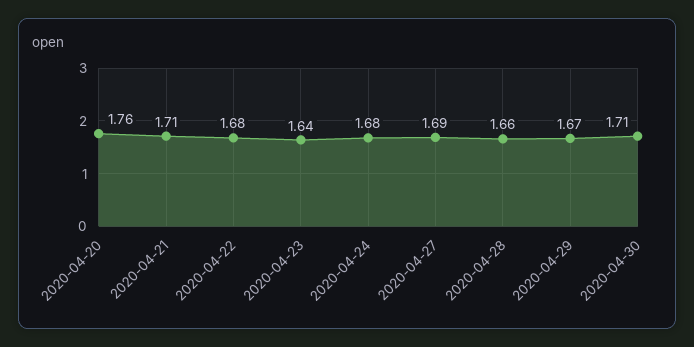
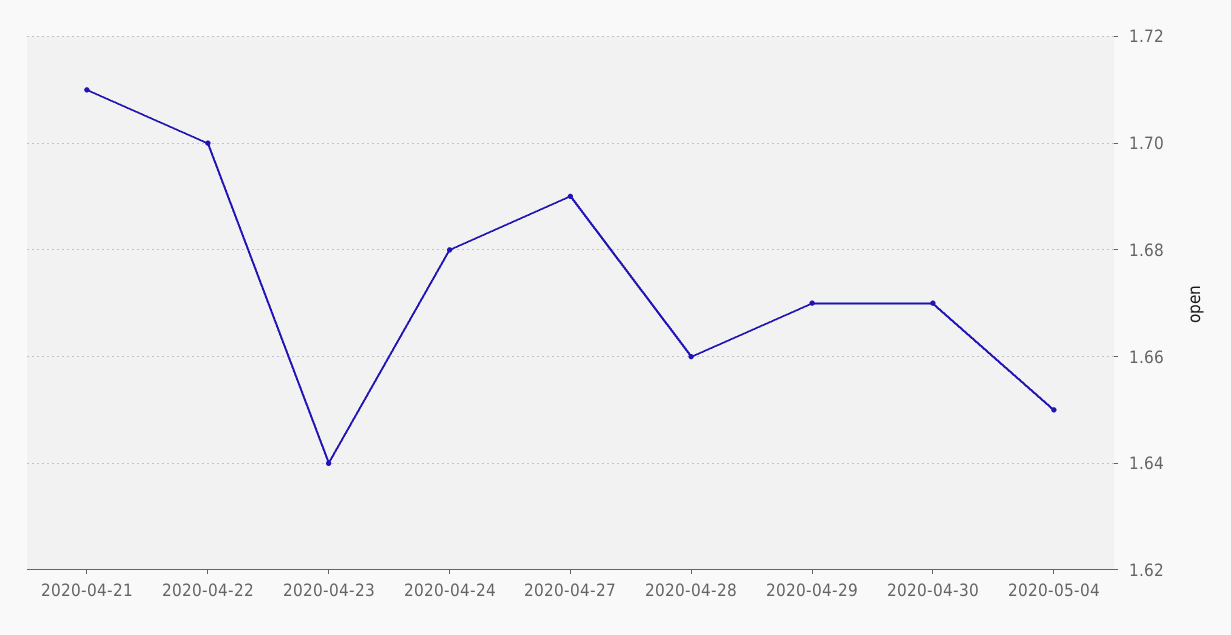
2020-04-20: 1.76 -> none
2020-04-22: 1.68 -> 1.7
2020-04-30: 1.71 -> 1.67
2020-05-04: none -> 1.65

